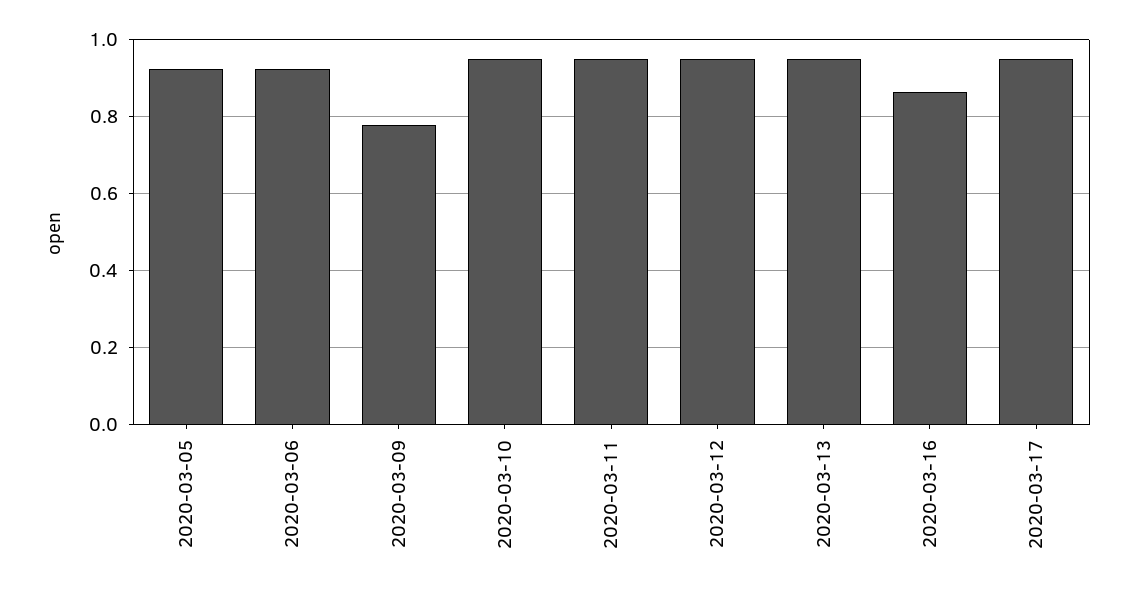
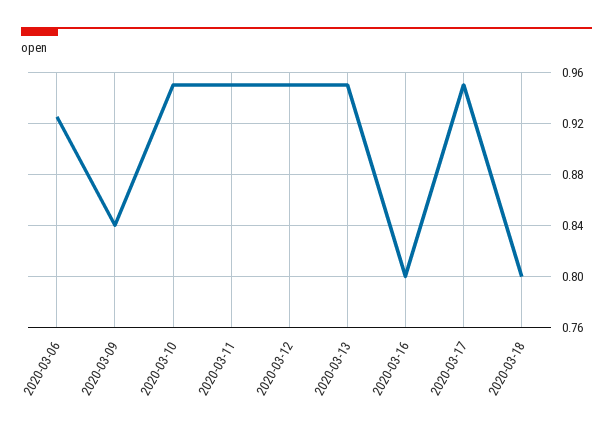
2020-03-05: 0.92 -> none
2020-03-09: 0.78 -> 0.84
2020-03-16: 0.86 -> 0.8
2020-03-18: none -> 0.8

